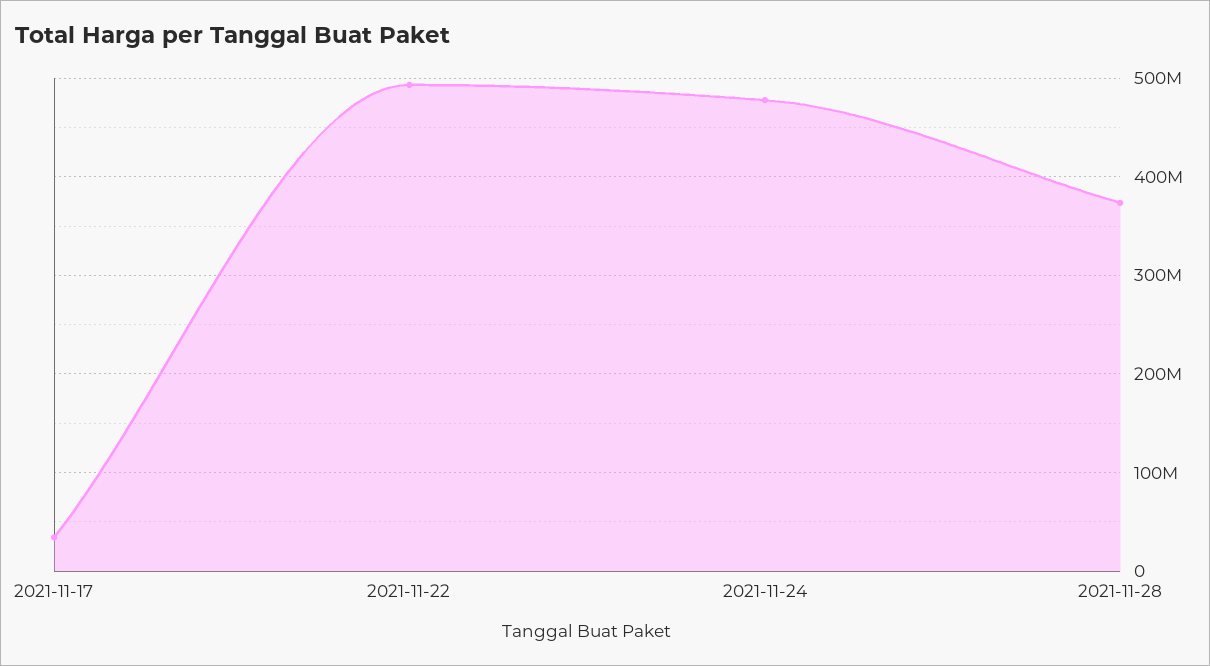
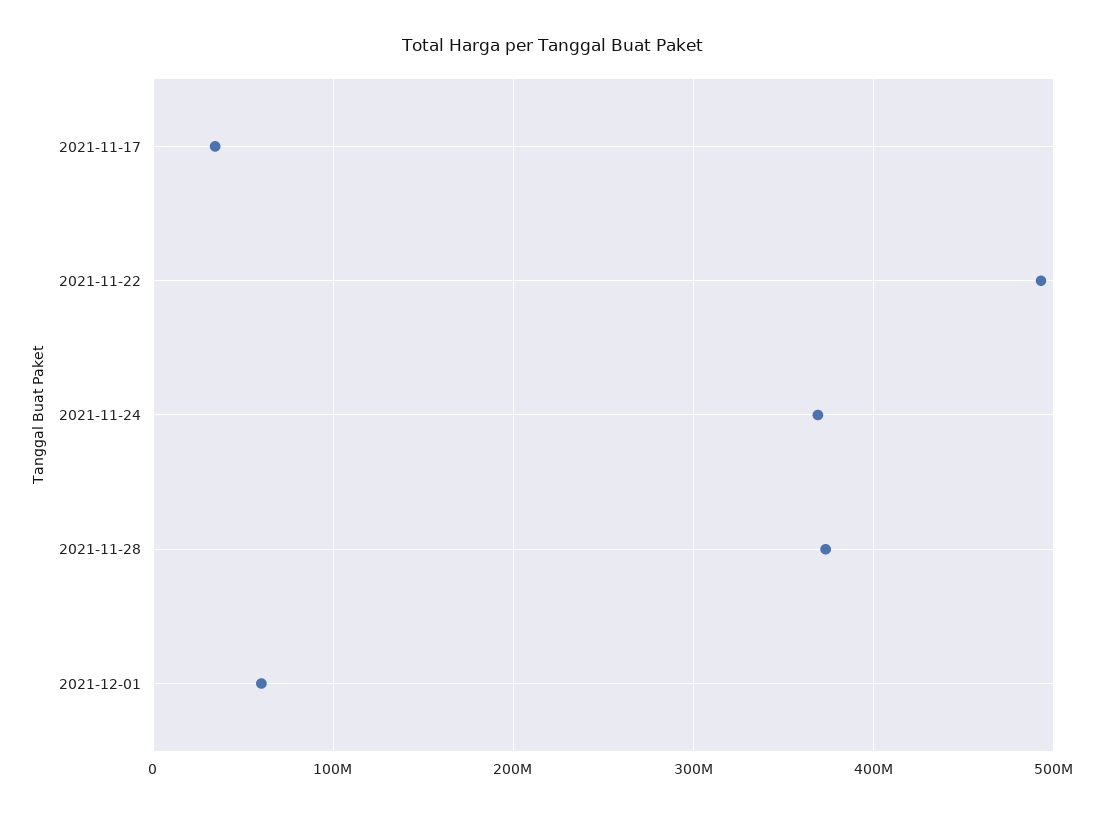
2021-11-24: 480000000 -> 370000000
2021-12-01: none -> 60000000

